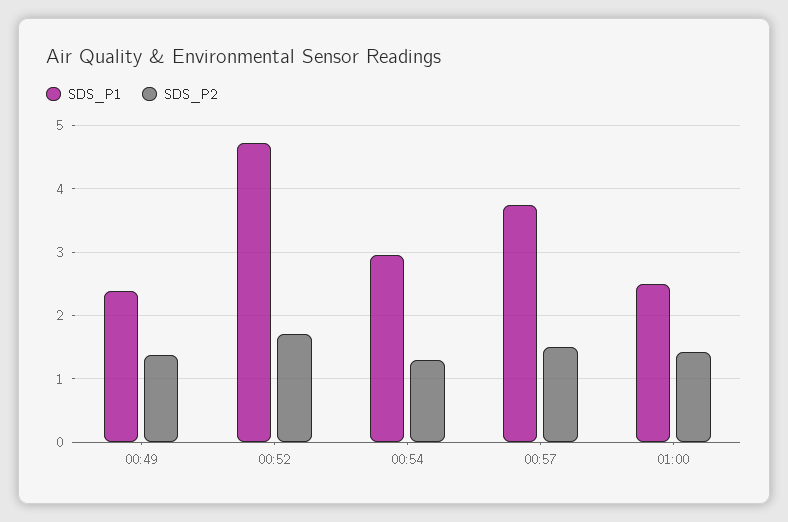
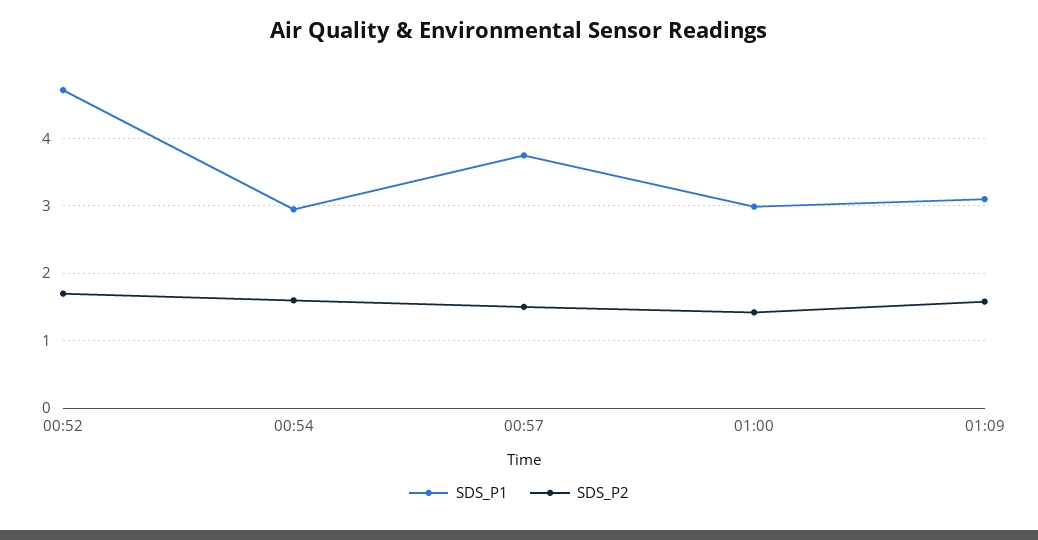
SDS_P1, 00:49: 2.4 -> none
SDS_P2, 00:49: 1.4 -> none
SDS_P2, 00:54: 1.3 -> 1.6
SDS_P1, 01:00: 2.5 -> 3
SDS_P1, 01:09: none -> 3.1
SDS_P2, 01:09: none -> 1.6

